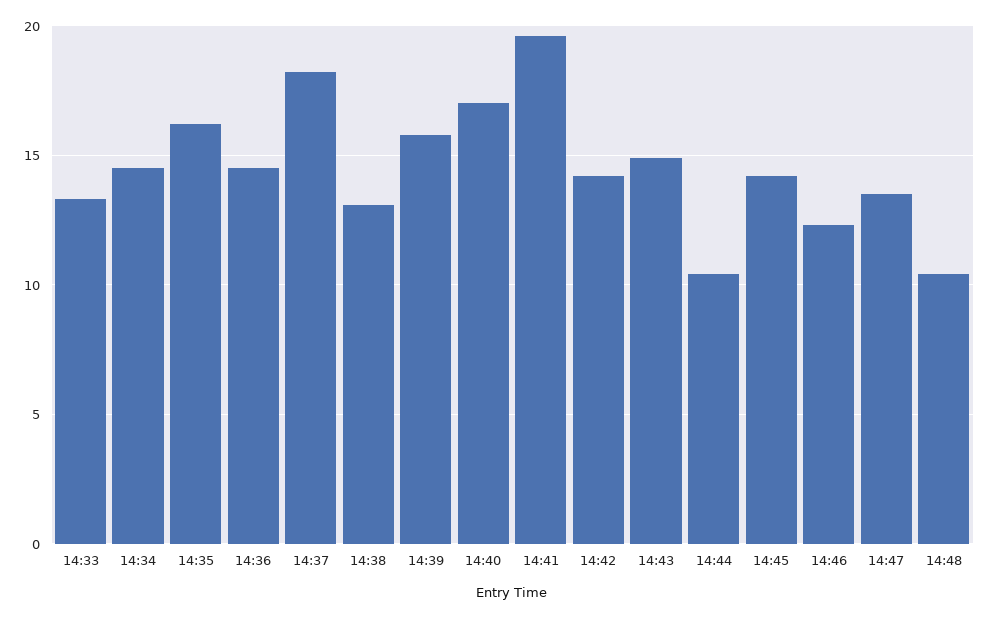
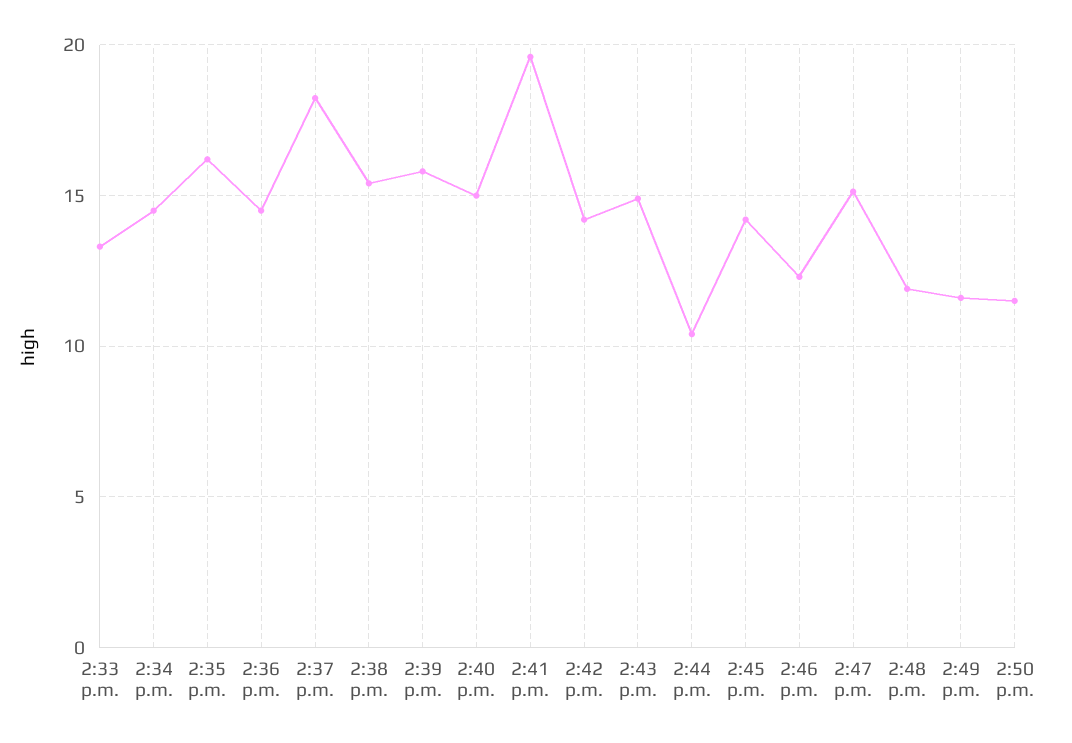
14:38: 13 -> 15.5
14:40: 17 -> 15
14:47: 13.5 -> 15
14:48: 10.5 -> 12
2:49 p.m.: none -> 11.5
2:50 p.m.: none -> 11.5

